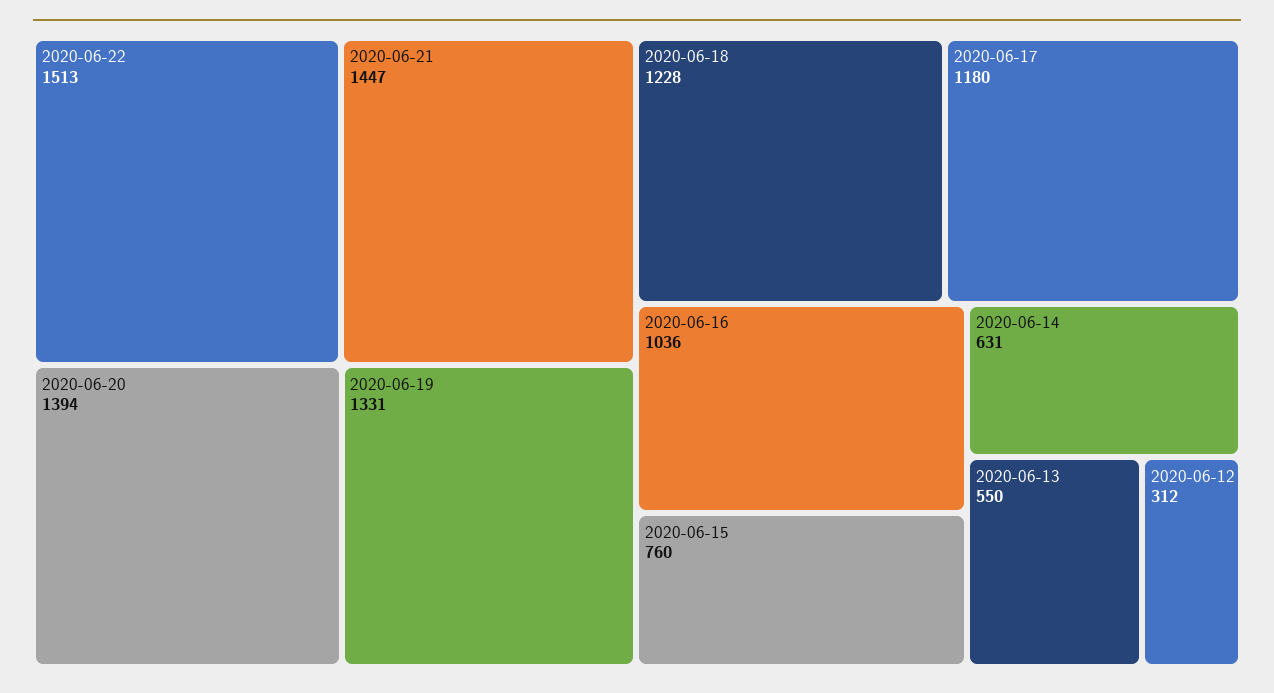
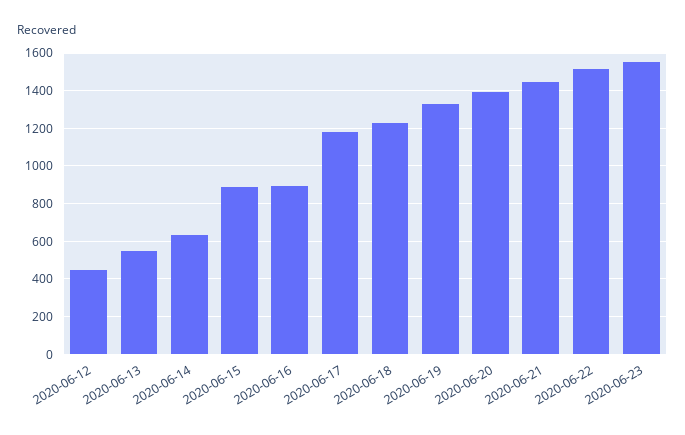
2020-06-16: 1036 -> 900
2020-06-15: 760 -> 900
2020-06-12: 312 -> 450
2020-06-23: none -> 1550

